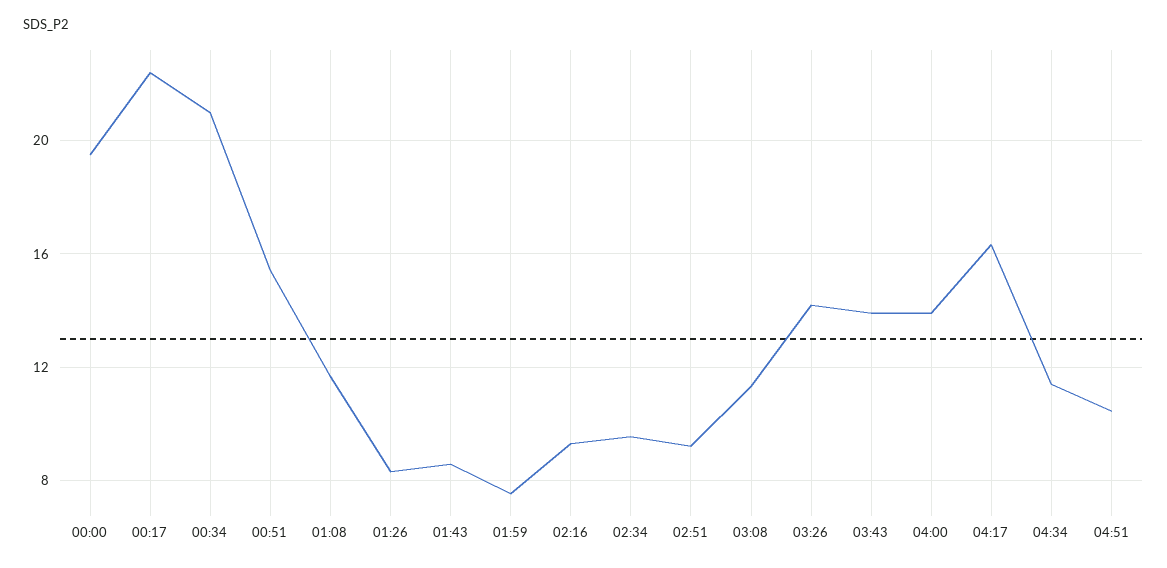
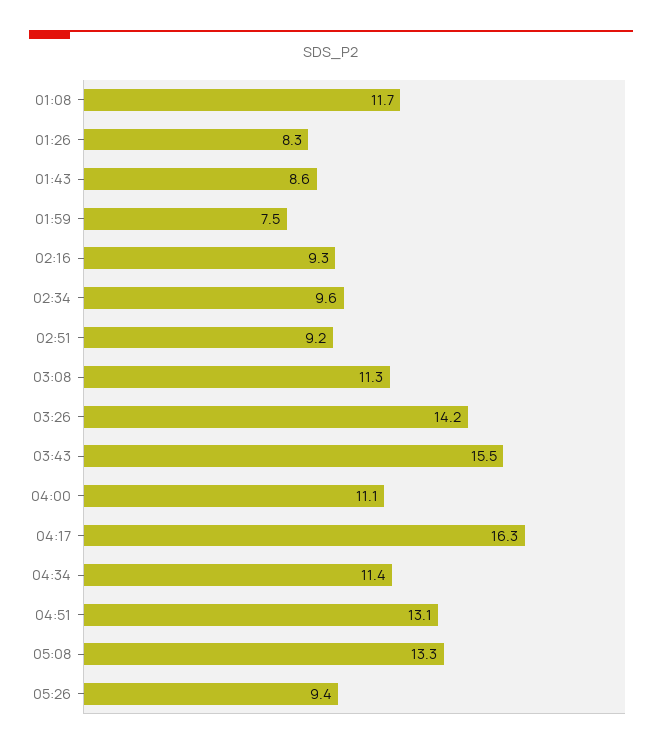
00:00: 19.5 -> none
00:17: 22.5 -> none
00:34: 21 -> none
00:51: 15.5 -> none
03:43: 14 -> 15.5
04:00: 14 -> 11.1
04:51: 10.5 -> 13.1
05:08: none -> 13.3
05:26: none -> 9.4

